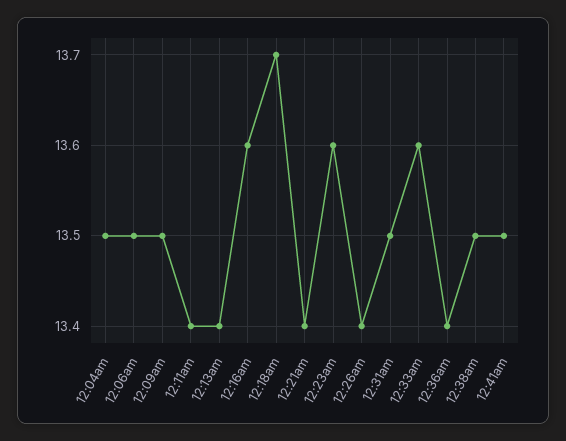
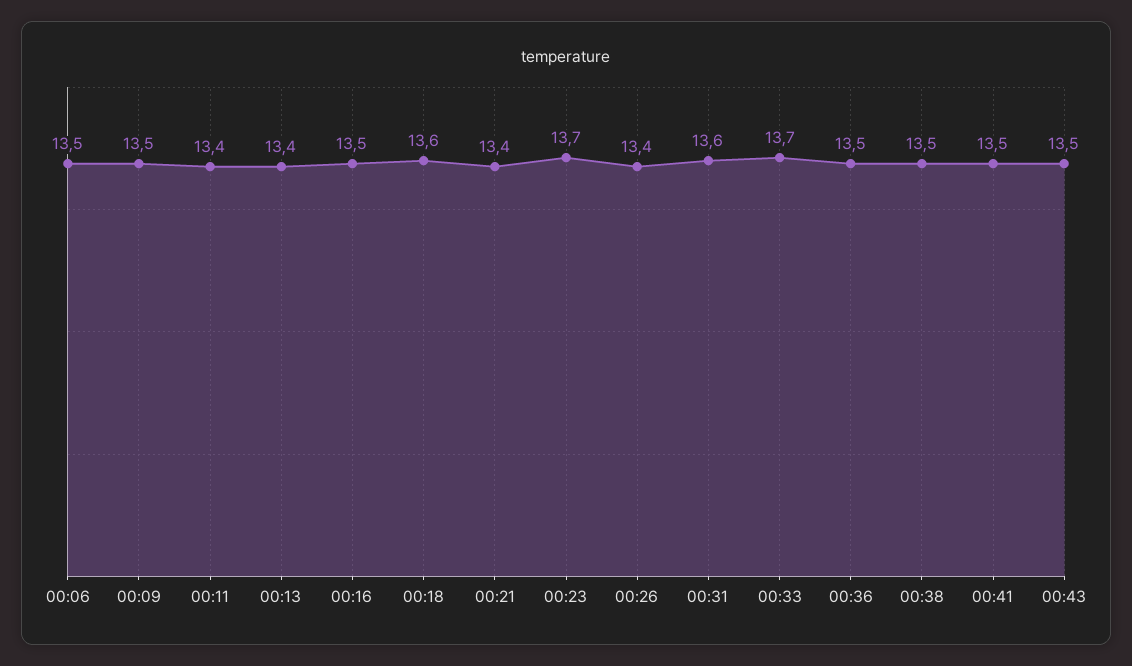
12:04am: 13.5 -> none
12:16am: 13.6 -> 13.5
12:18am: 13.7 -> 13.6
12:23am: 13.6 -> 13.7
12:31am: 13.5 -> 13.6
12:33am: 13.6 -> 13.7
12:36am: 13.4 -> 13.5
00:43: none -> 13.5

